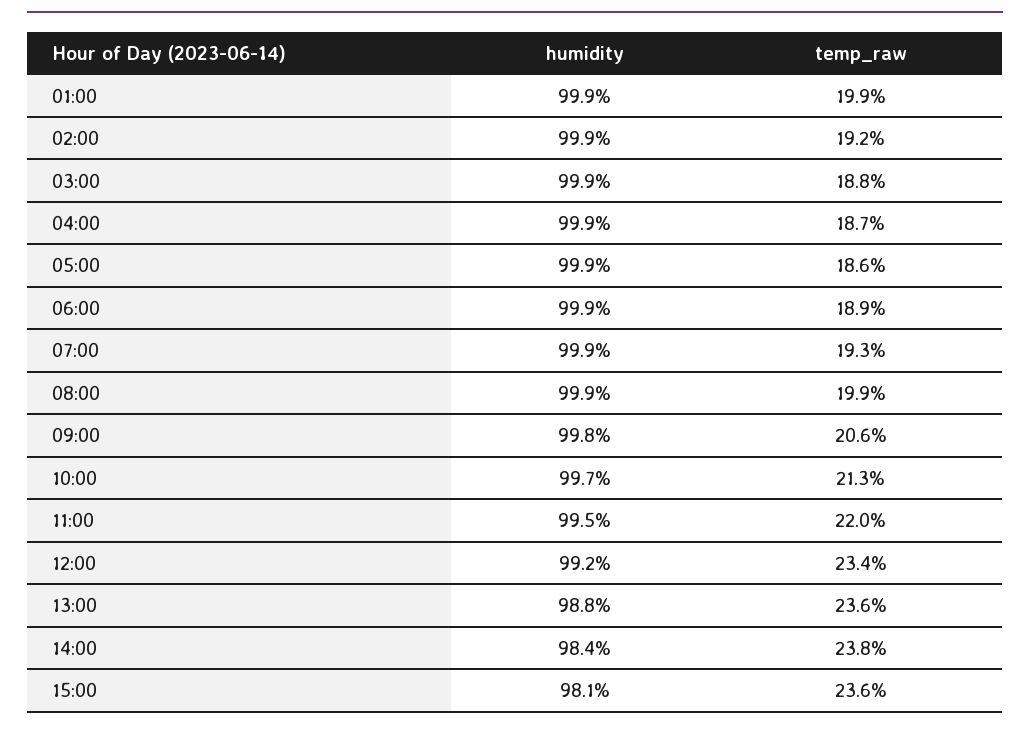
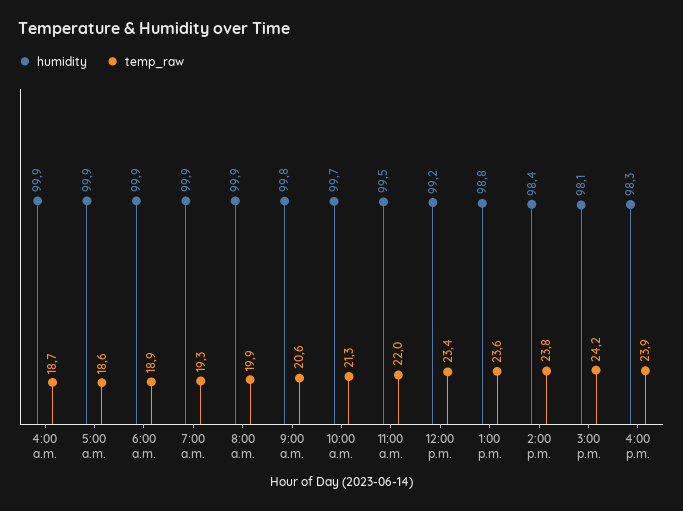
humidity, 01:00: 99.9 -> none
temp_raw, 01:00: 19.9 -> none
humidity, 02:00: 99.9 -> none
temp_raw, 02:00: 19.2 -> none
humidity, 03:00: 99.9 -> none
temp_raw, 03:00: 18.8 -> none
temp_raw, 15:00: 23.6 -> 24.2
humidity, 4:00 p.m.: none -> 98.3
temp_raw, 4:00 p.m.: none -> 23.9

